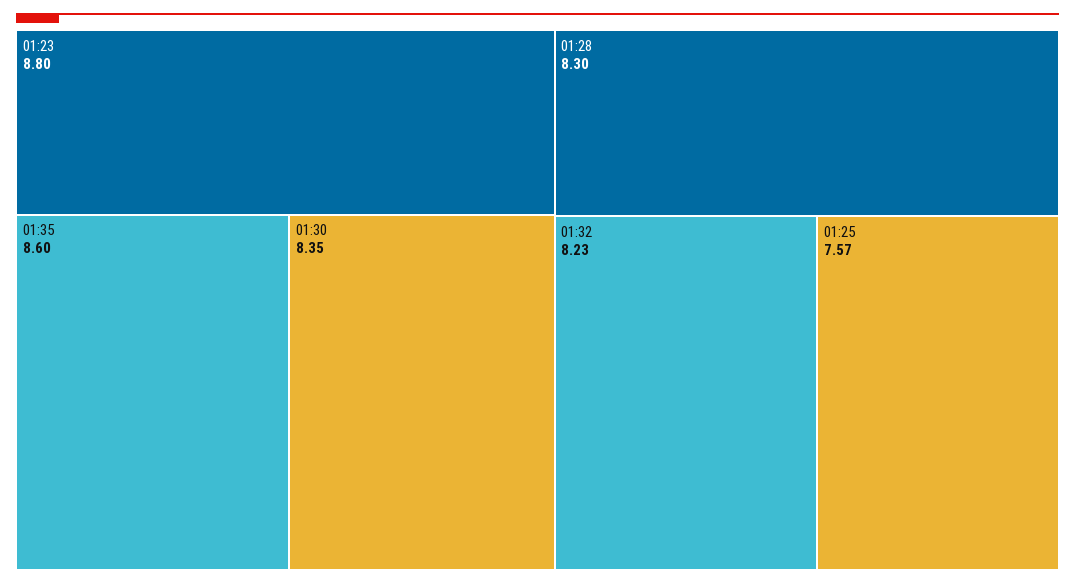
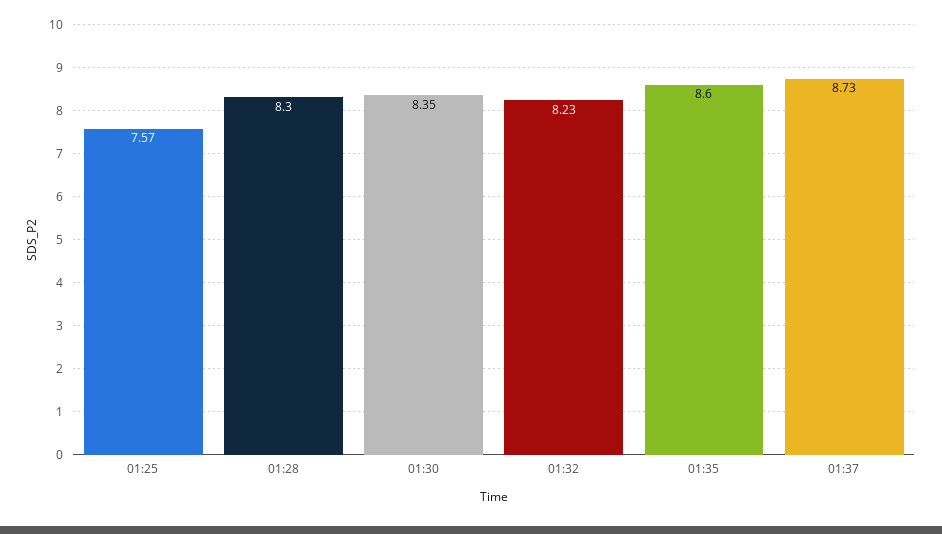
01:23: 8.8 -> none
01:37: none -> 8.73

